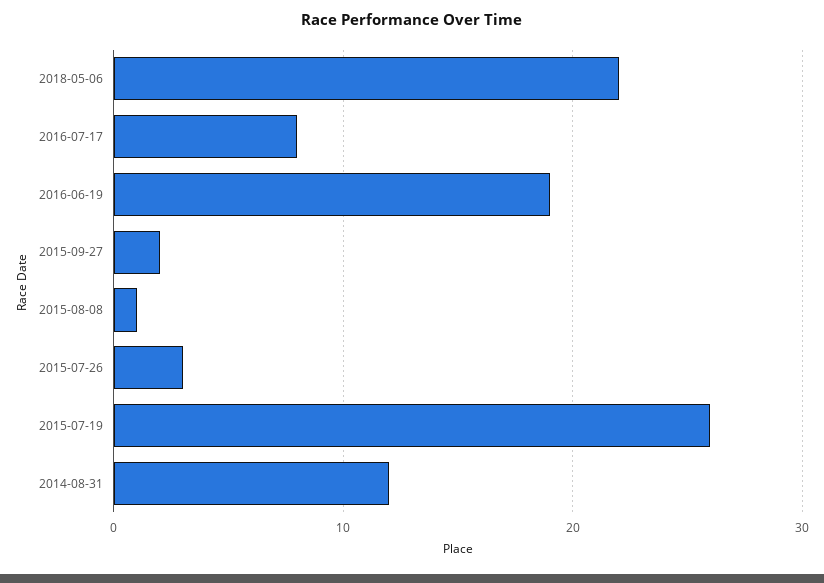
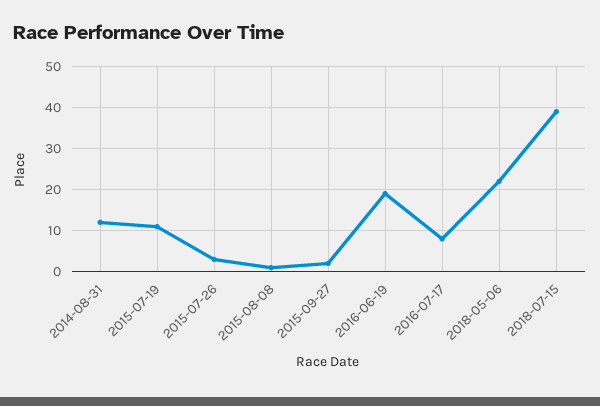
2015-07-19: 26 -> 10
2018-07-15: none -> 40

